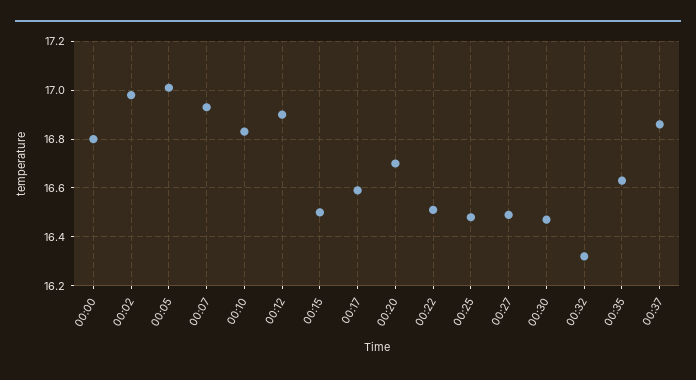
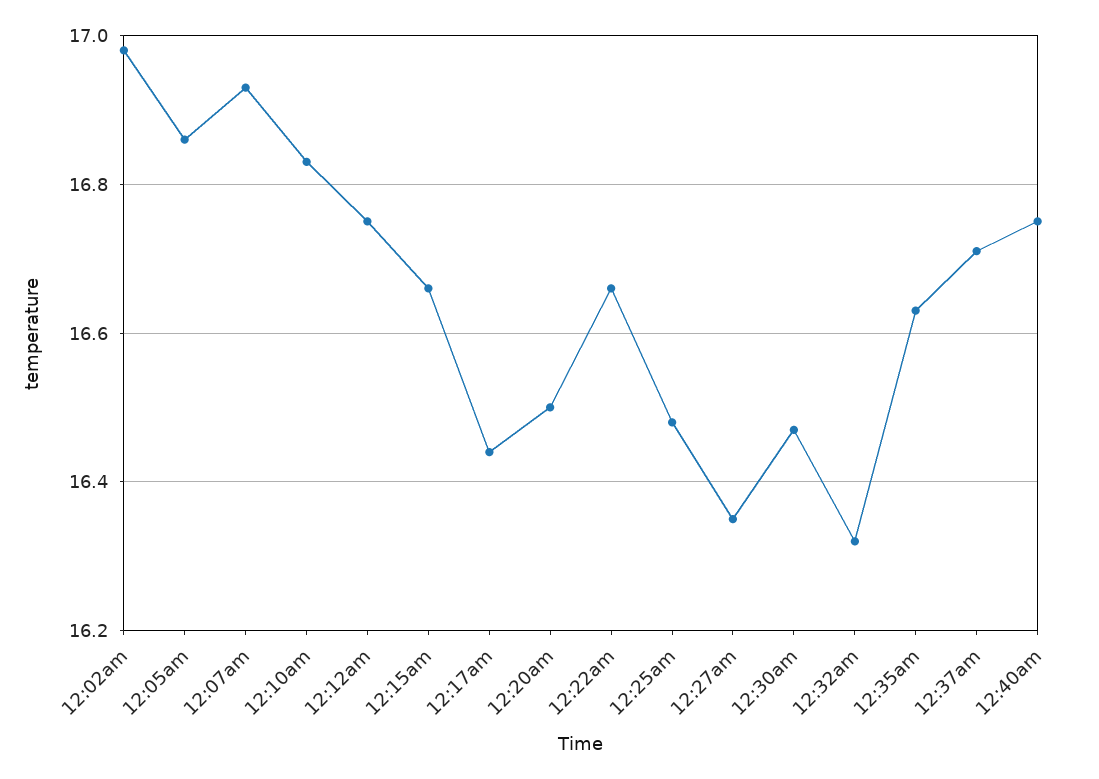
00:00: 16.8 -> none
00:05: 17 -> 16.85
00:12: 16.9 -> 16.75
00:15: 16.5 -> 16.65
00:17: 16.6 -> 16.45
00:20: 16.7 -> 16.5
00:22: 16.5 -> 16.65
00:27: 16.5 -> 16.35
00:37: 16.85 -> 16.7
12:40am: none -> 16.75

